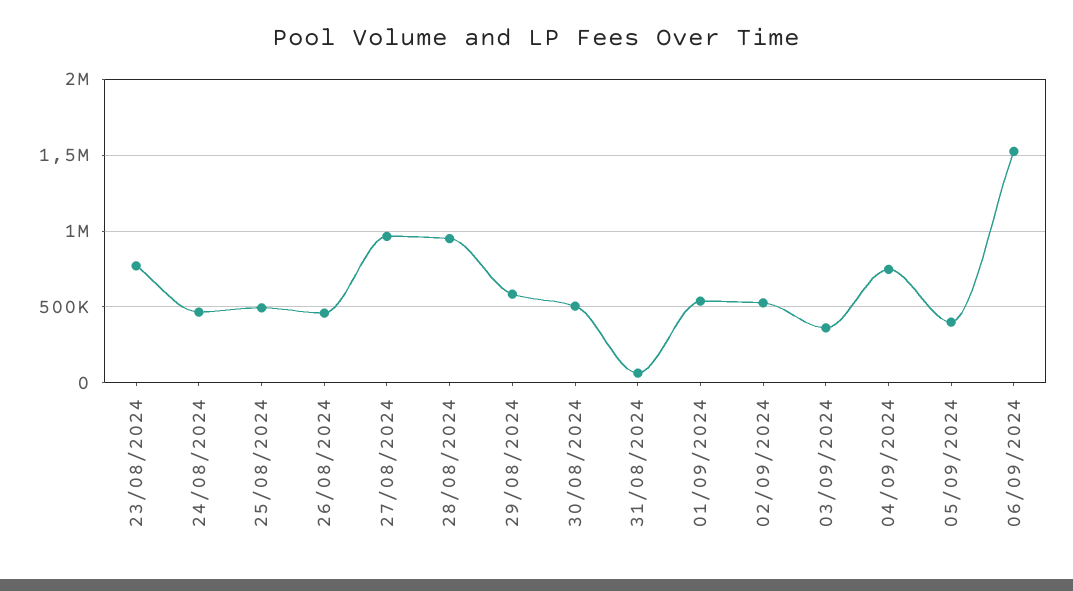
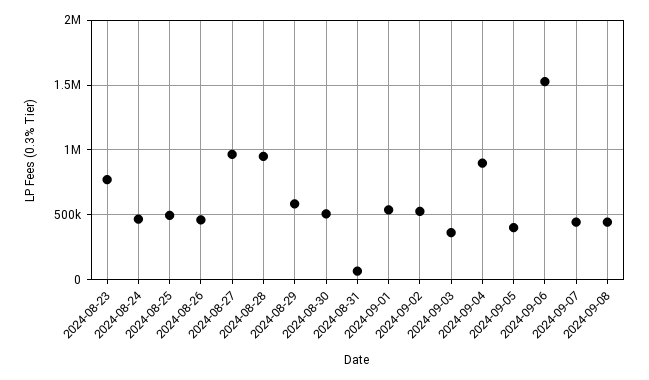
04/09/2024: 750000 -> 900000
2024-09-07: none -> 450000
2024-09-08: none -> 450000

